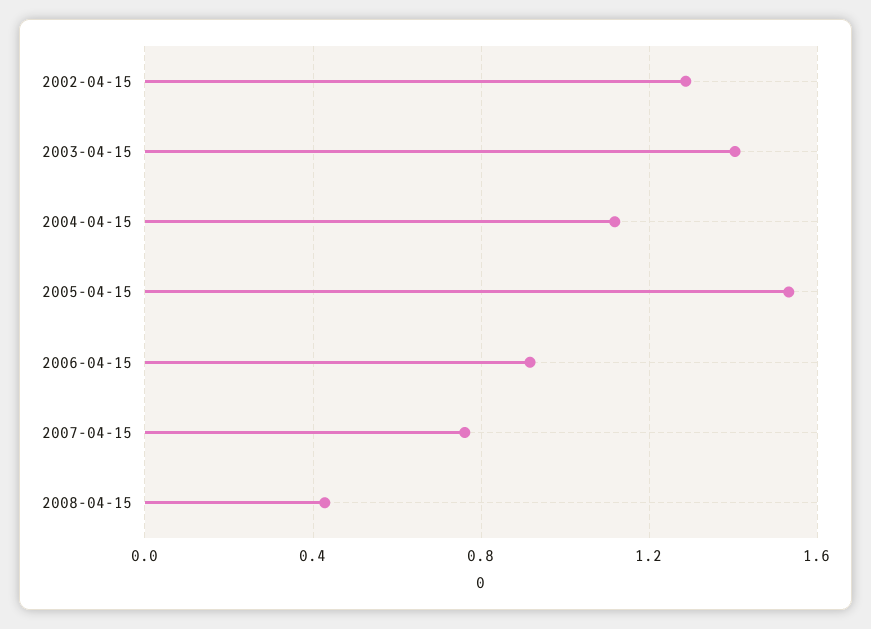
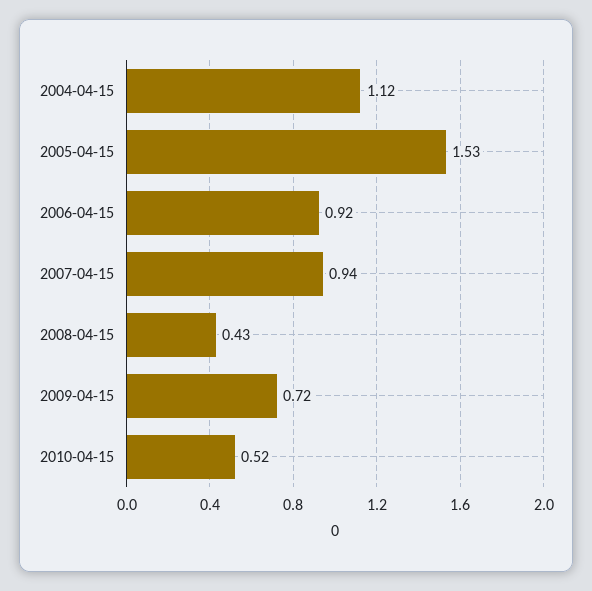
2002-04-15: 1.3 -> none
2003-04-15: 1.4 -> none
2007-04-15: 0.75 -> 0.94
2009-04-15: none -> 0.72
2010-04-15: none -> 0.52

